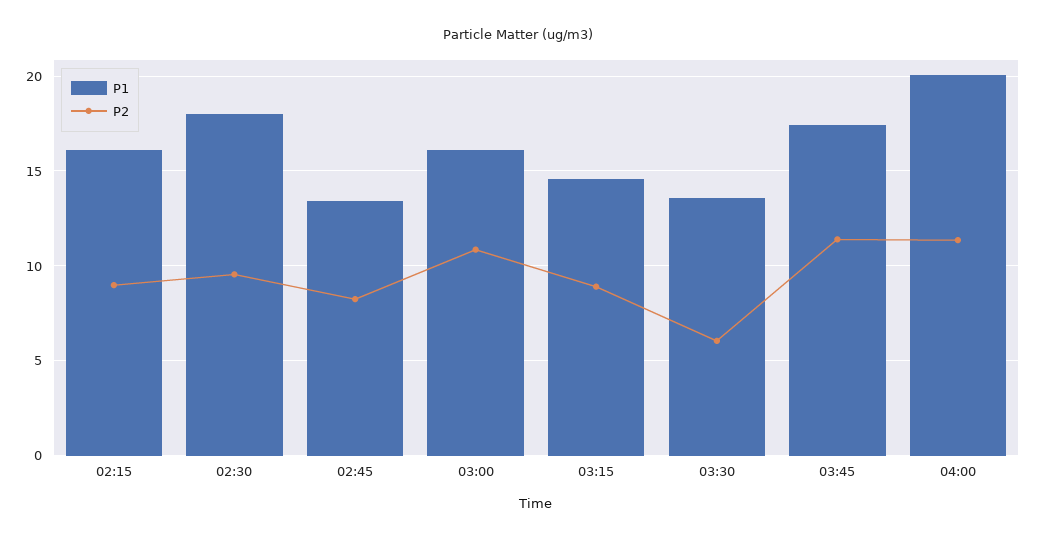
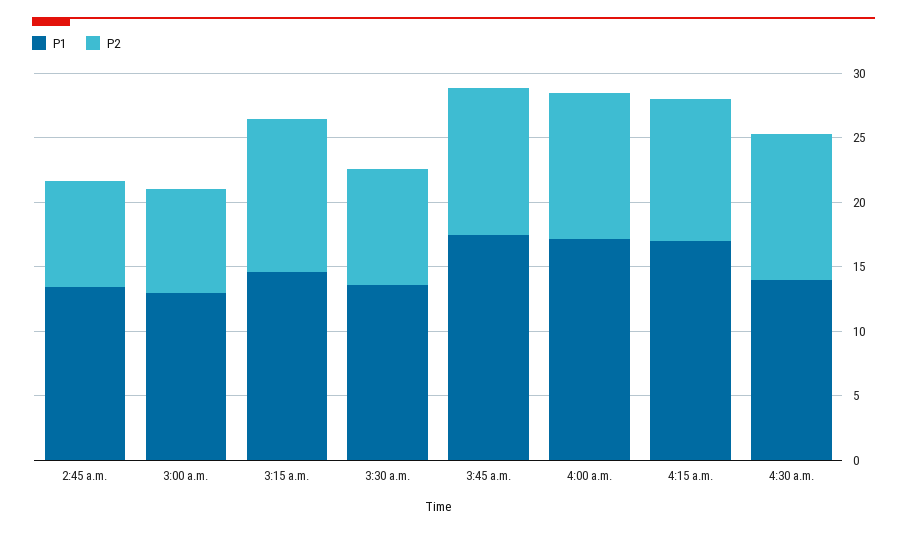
P1, 02:15: 16 -> none
P2, 02:15: 9 -> none
P1, 02:30: 18 -> none
P2, 02:30: 9.5 -> none
P1, 03:00: 16 -> 13
P2, 03:00: 11 -> 8
P2, 03:15: 9 -> 12
P2, 03:30: 6 -> 9
P1, 04:00: 20 -> 17
P1, 4:15 a.m.: none -> 17
P2, 4:15 a.m.: none -> 11
P1, 4:30 a.m.: none -> 14
P2, 4:30 a.m.: none -> 11

